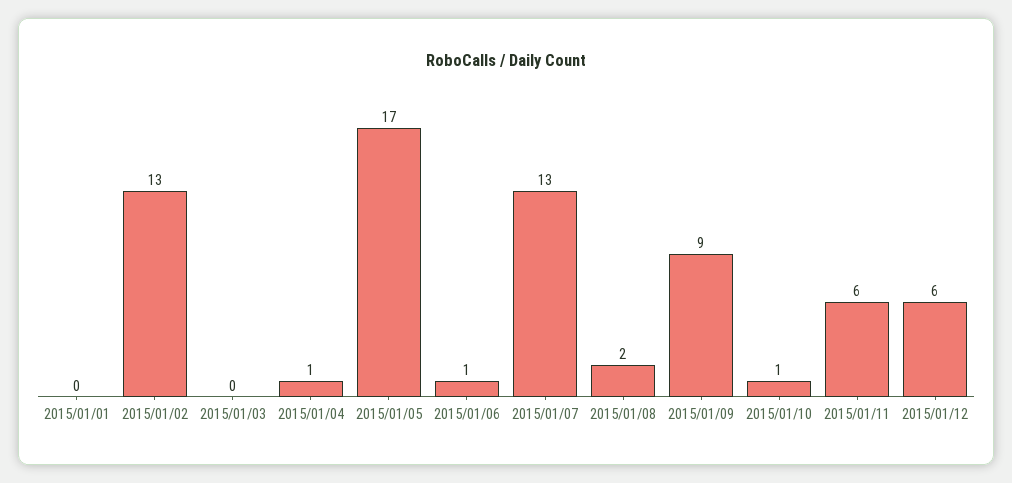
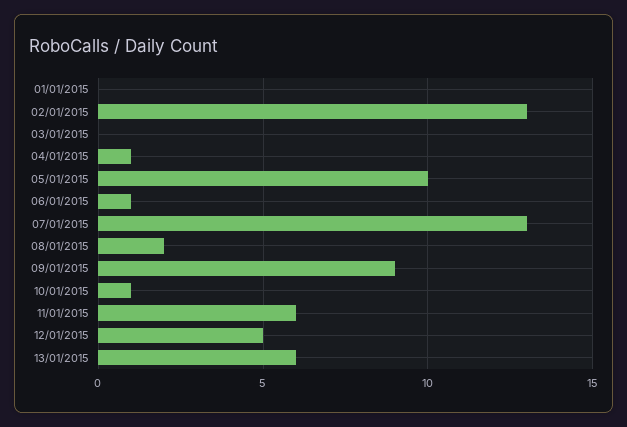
2015/01/05: 17 -> 10
2015/01/12: 6 -> 5
13/01/2015: none -> 6

